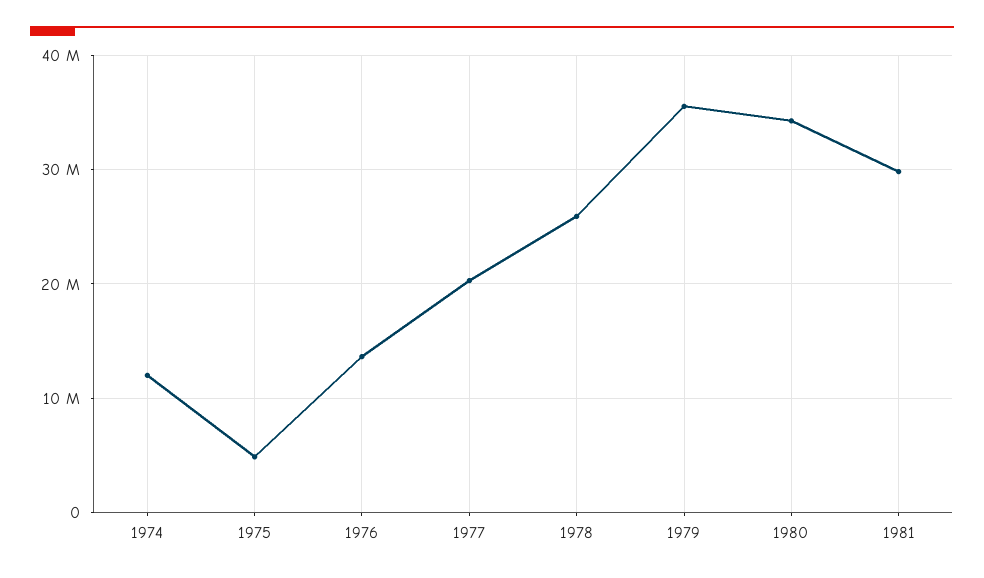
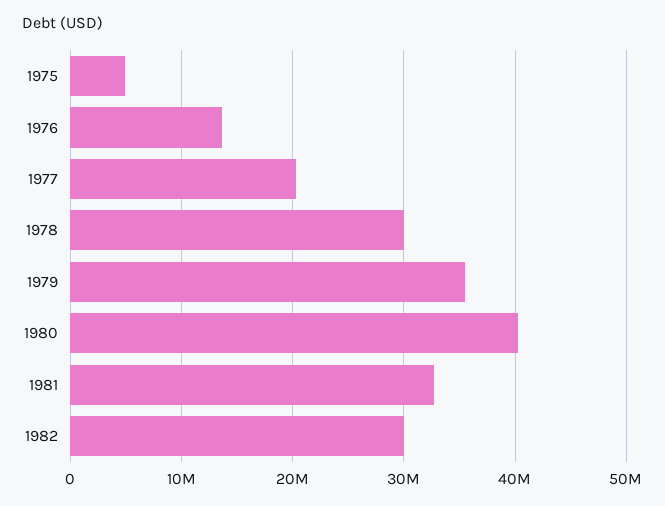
1974: 12000000 -> none
1978: 26000000 -> 30000000
1980: 34000000 -> 40000000
1981: 30000000 -> 33000000
1982: none -> 30000000

